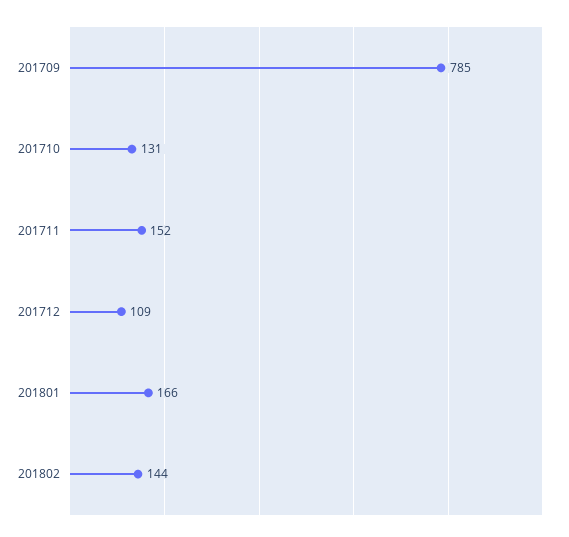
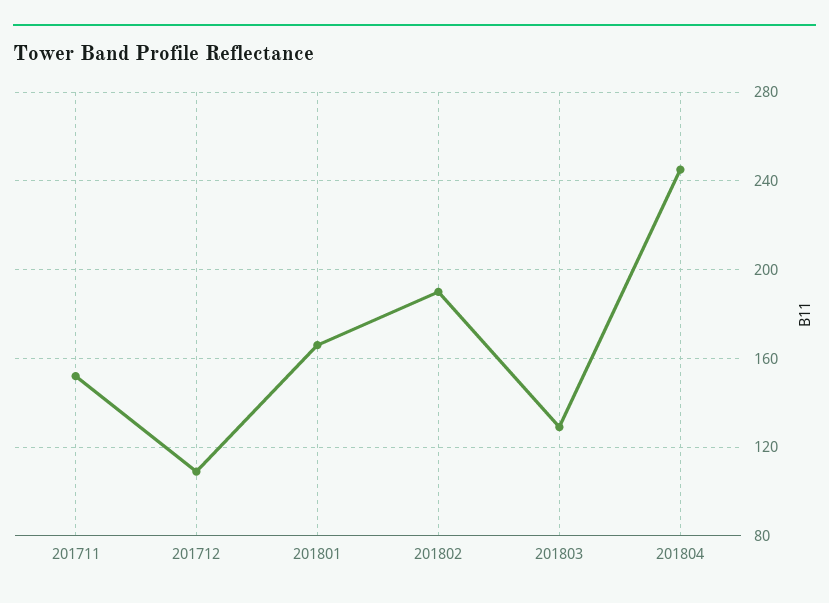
201709: 785 -> none
201710: 131 -> none
201802: 144 -> 190
201803: none -> 130
201804: none -> 245

